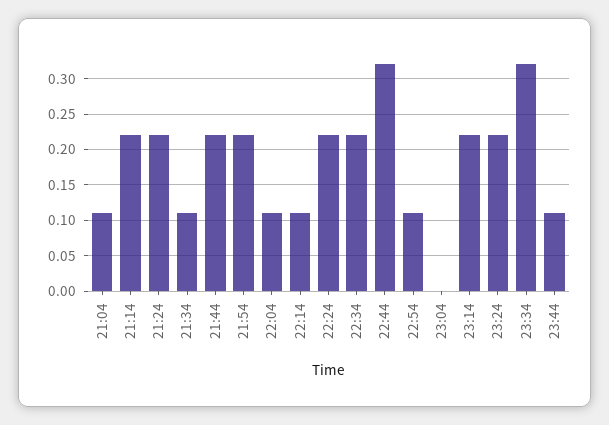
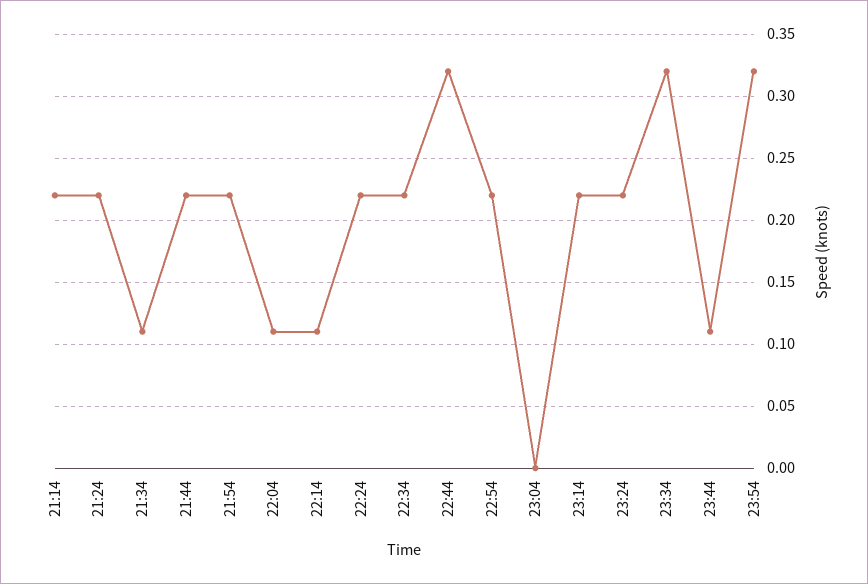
21:04: 0.11 -> none
22:54: 0.11 -> 0.22
23:54: none -> 0.32

